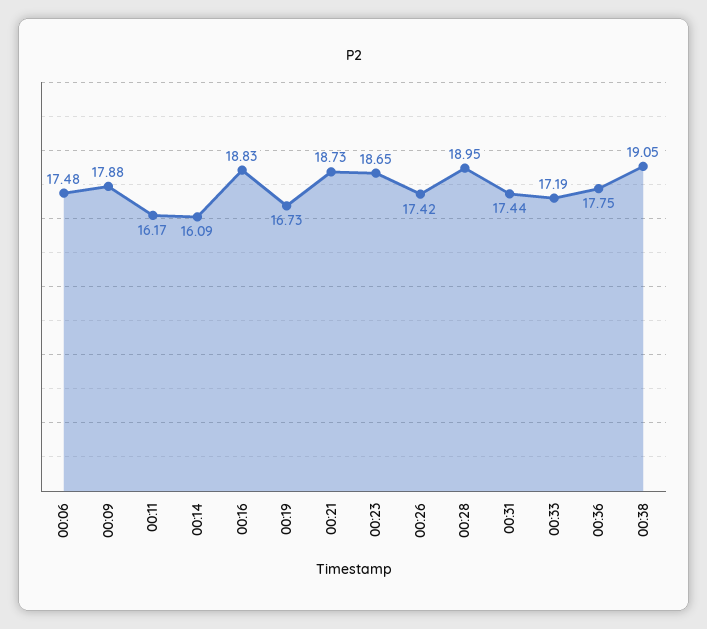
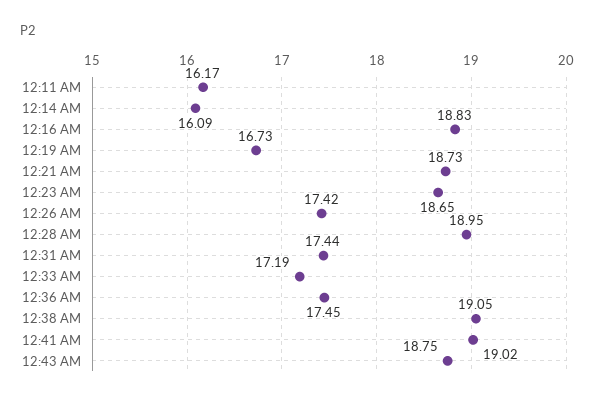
00:06: 17.48 -> none
00:09: 17.88 -> none
00:36: 17.75 -> 17.45
12:41 AM: none -> 19.02
12:43 AM: none -> 18.75

